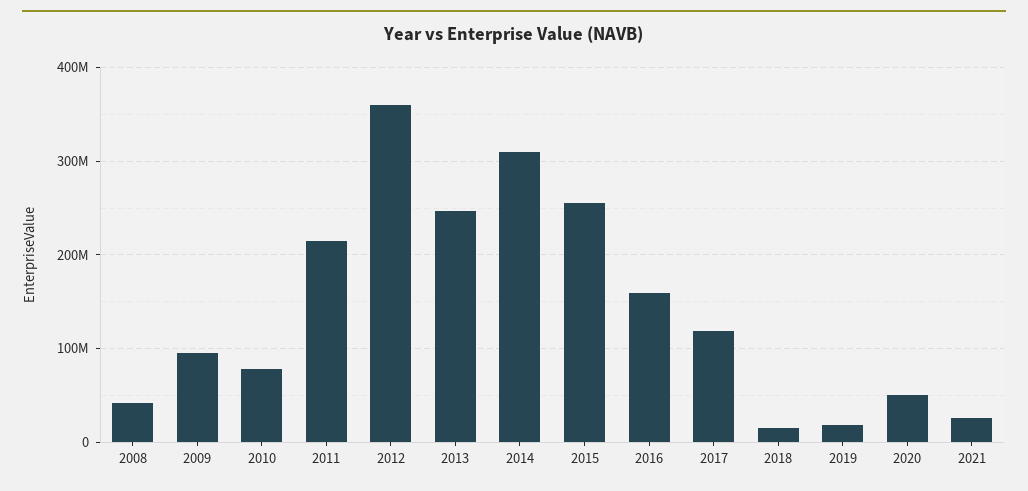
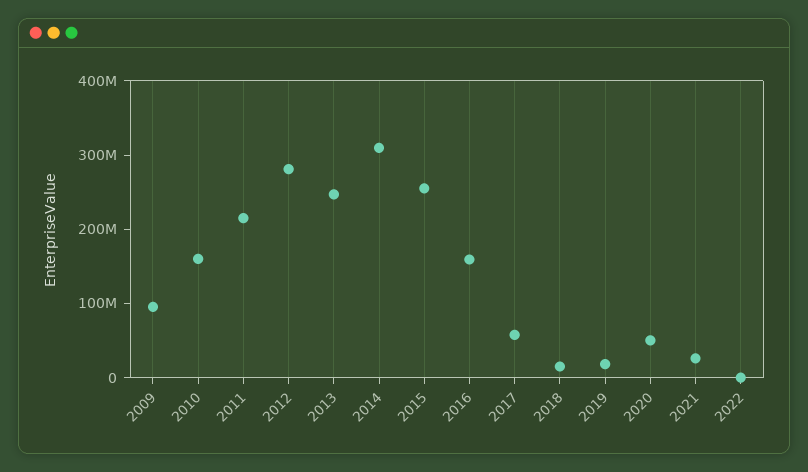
2008: 40000000 -> none
2010: 80000000 -> 160000000
2012: 360000000 -> 280000000
2017: 120000000 -> 60000000
2022: none -> 0

